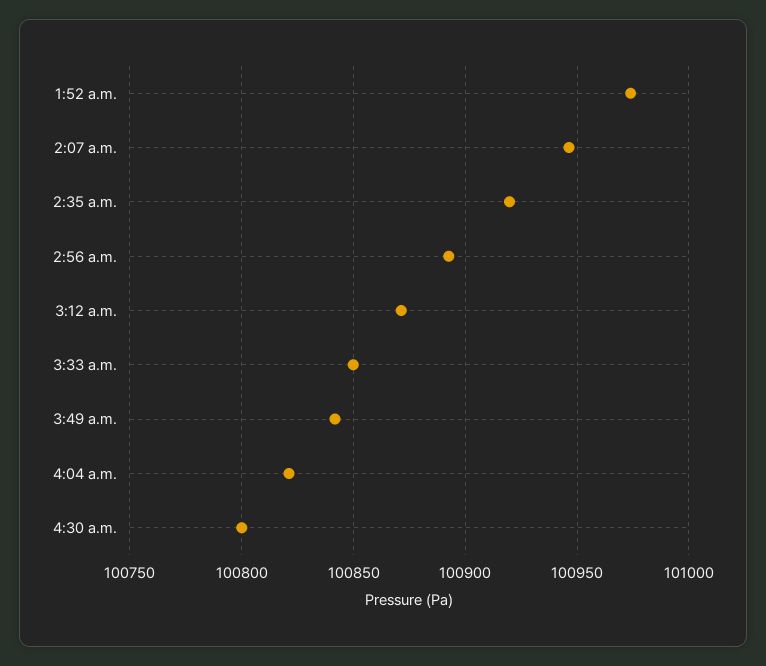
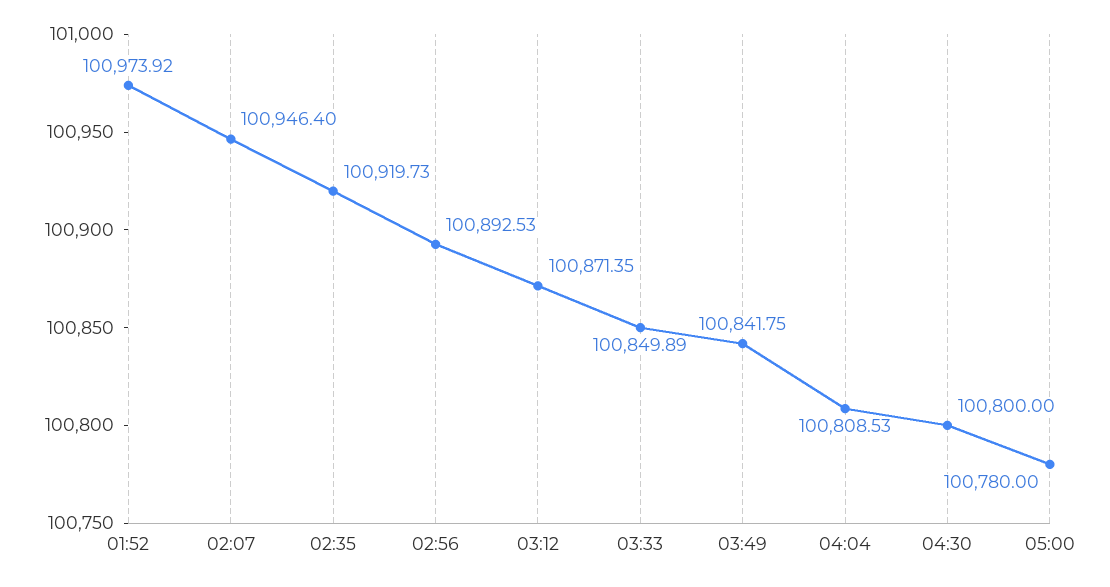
4:04 a.m.: 100820 -> 100808.53
05:00: none -> 100780

